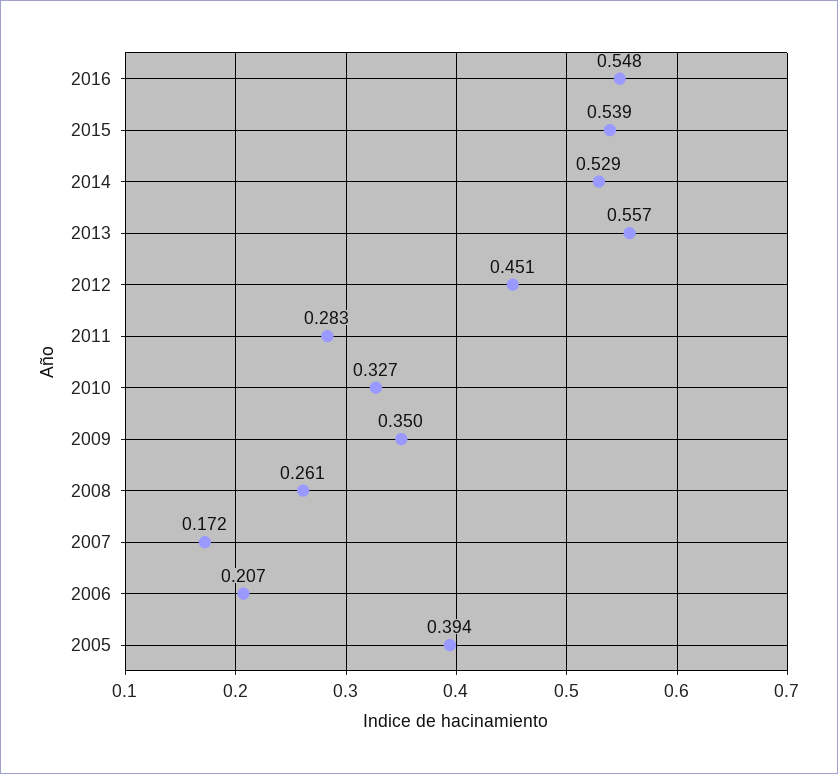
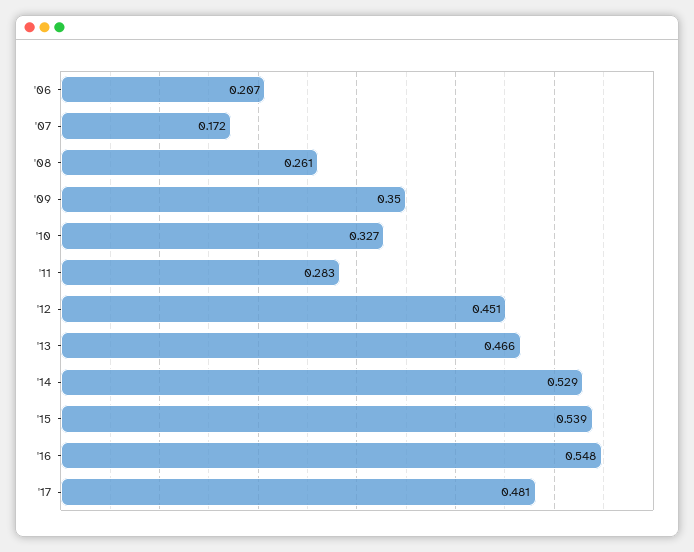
2013: 0.557 -> 0.466
2005: 0.394 -> none
'17: none -> 0.481

